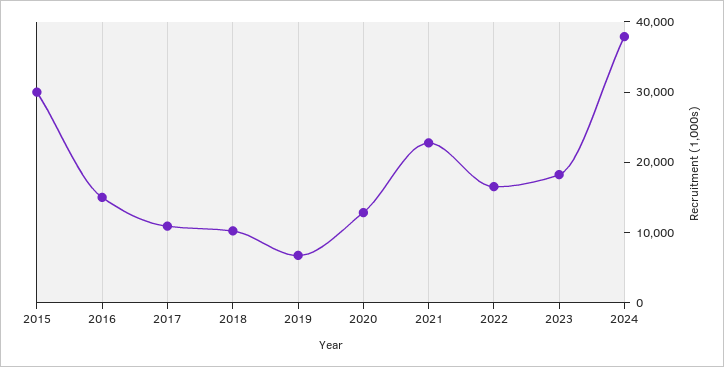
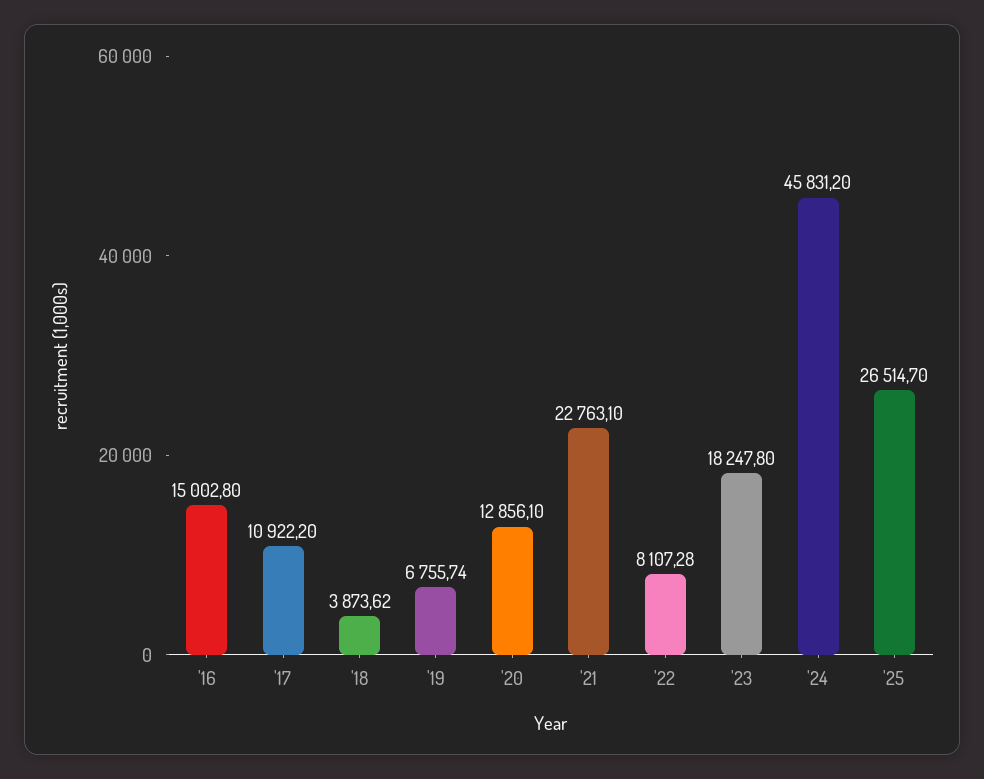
2015: 30000 -> none
2018: 10000 -> 3873.62
2022: 16000 -> 8107.28
2024: 38000 -> 45831.2
'25: none -> 26514.7

